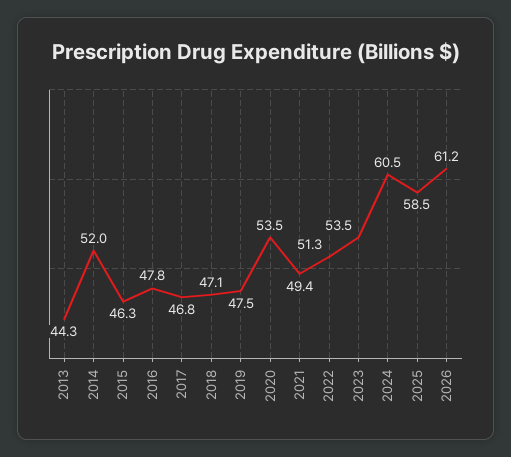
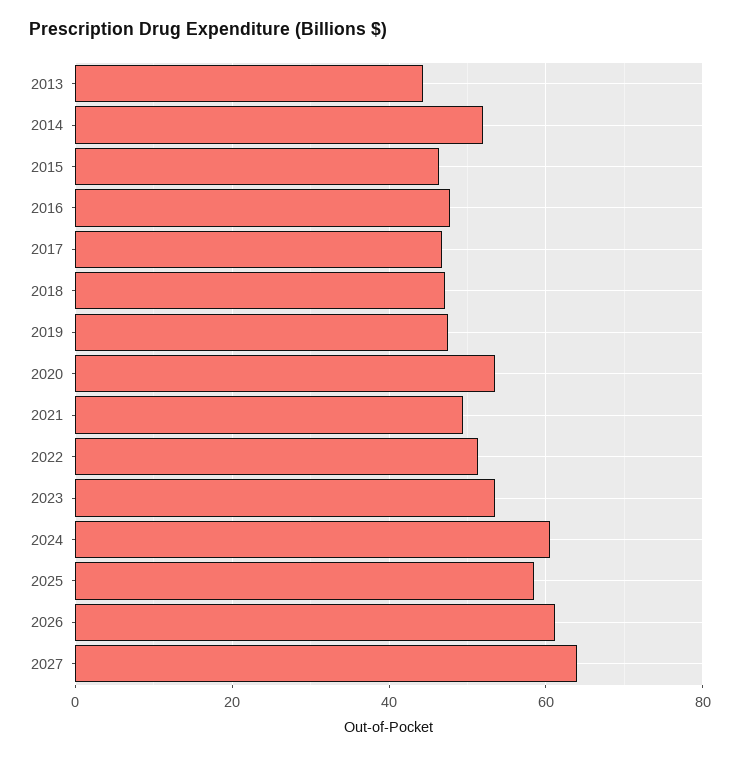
2027: none -> 64

